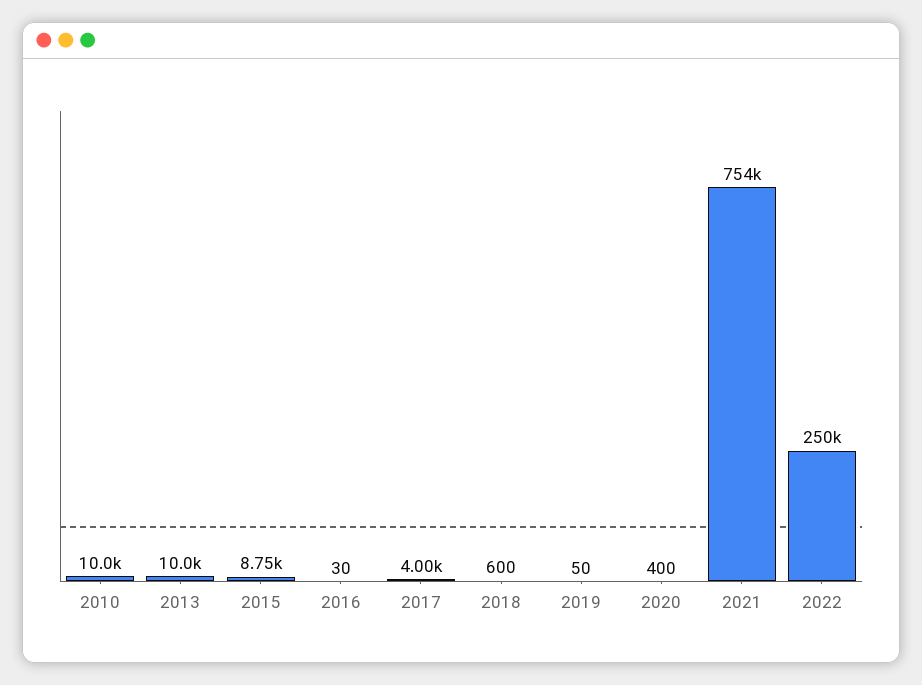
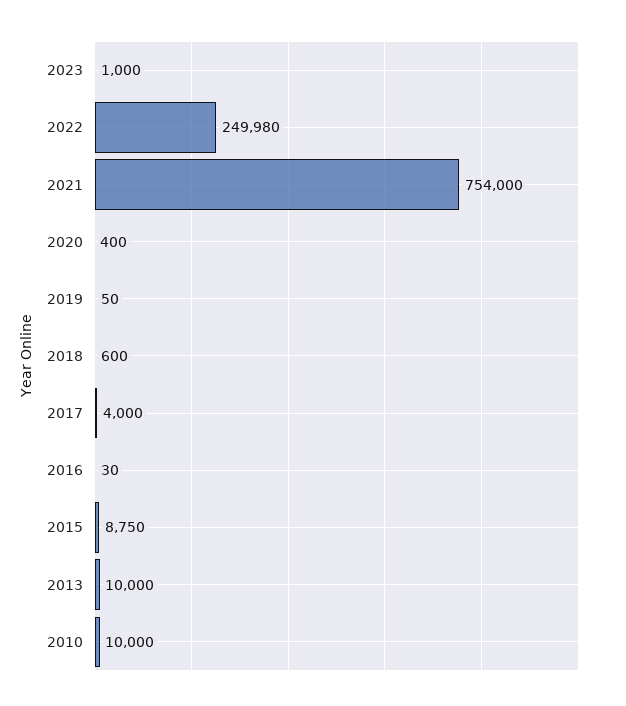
2022: 250000 -> 249980
2023: none -> 1000

